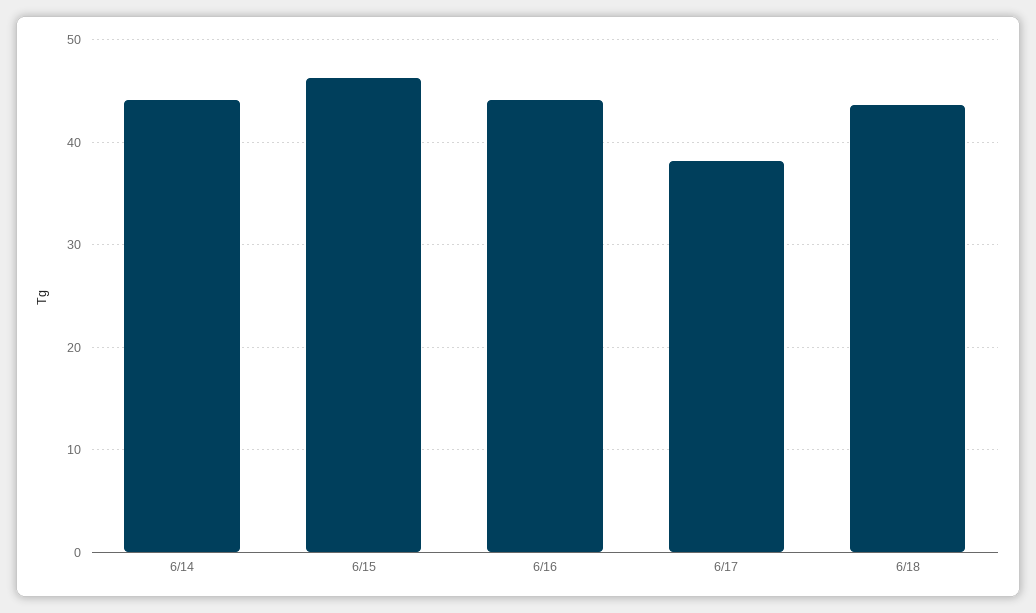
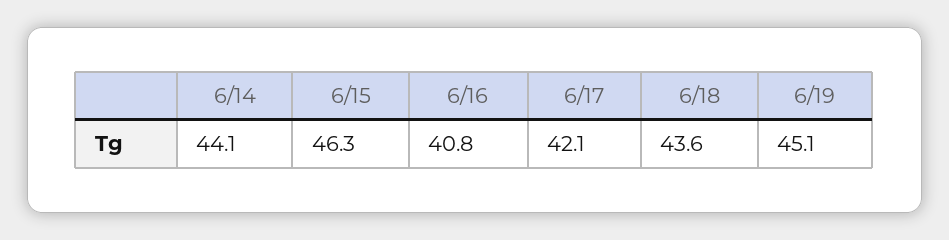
6/16: 44 -> 40.8
6/17: 38 -> 42.1
6/19: none -> 45.1

